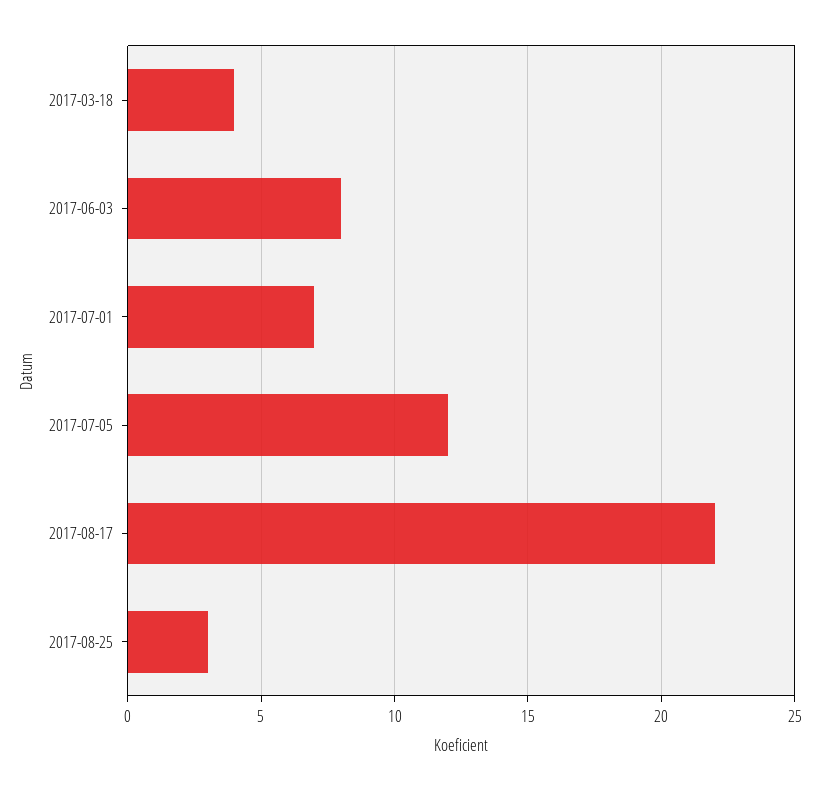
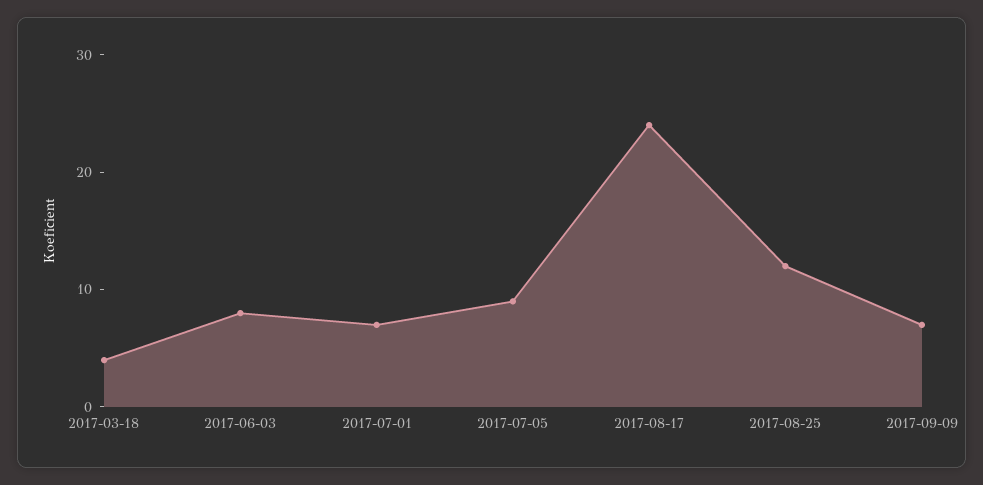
2017-07-05: 12 -> 9
2017-08-17: 22 -> 24
2017-08-25: 3 -> 12
2017-09-09: none -> 7

